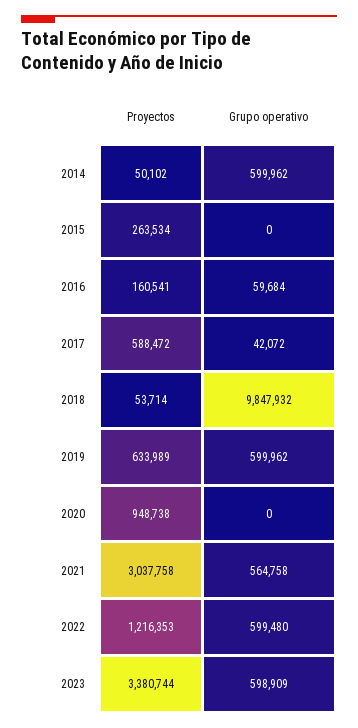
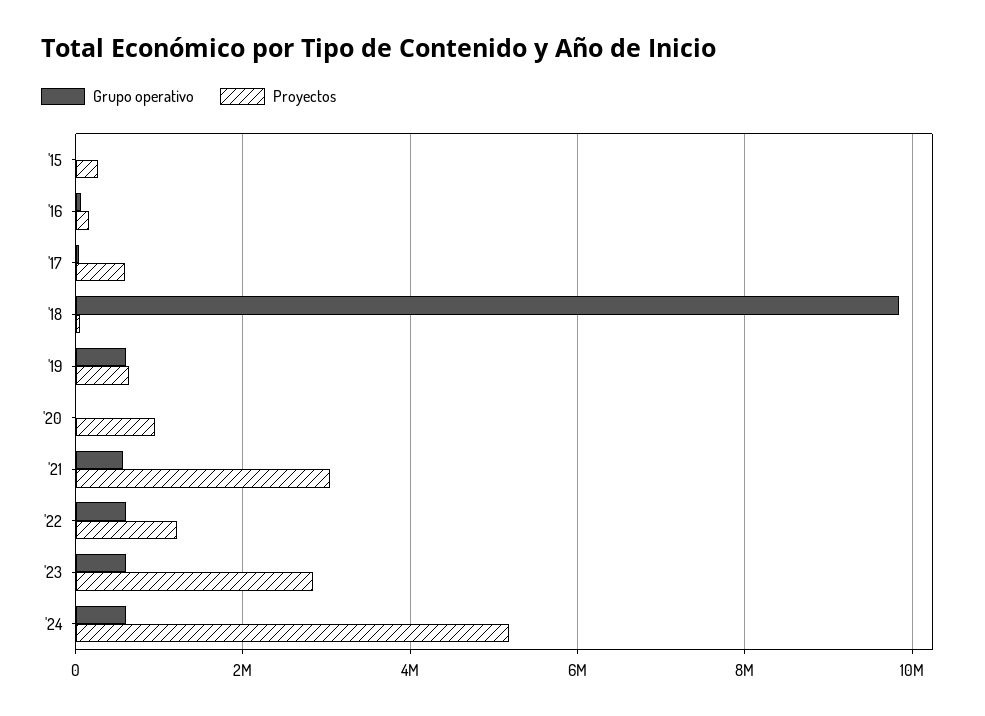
Proyectos, 2014: 50102 -> none
Grupo operativo, 2014: 599962 -> none
Proyectos, 2023: 3380744 -> 2800000
Grupo operativo, '24: none -> 600000
Proyectos, '24: none -> 5200000

